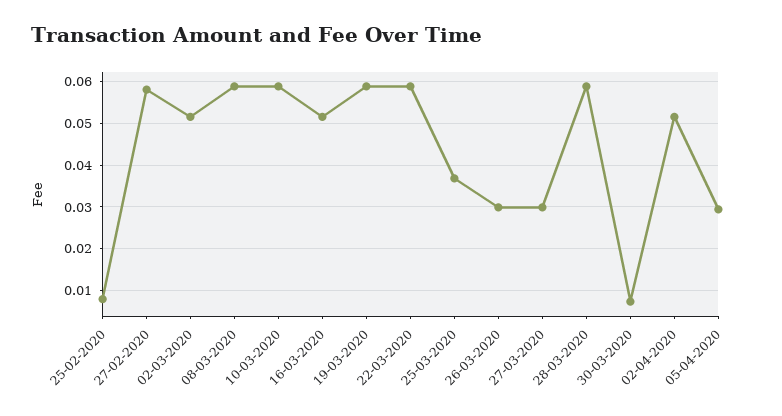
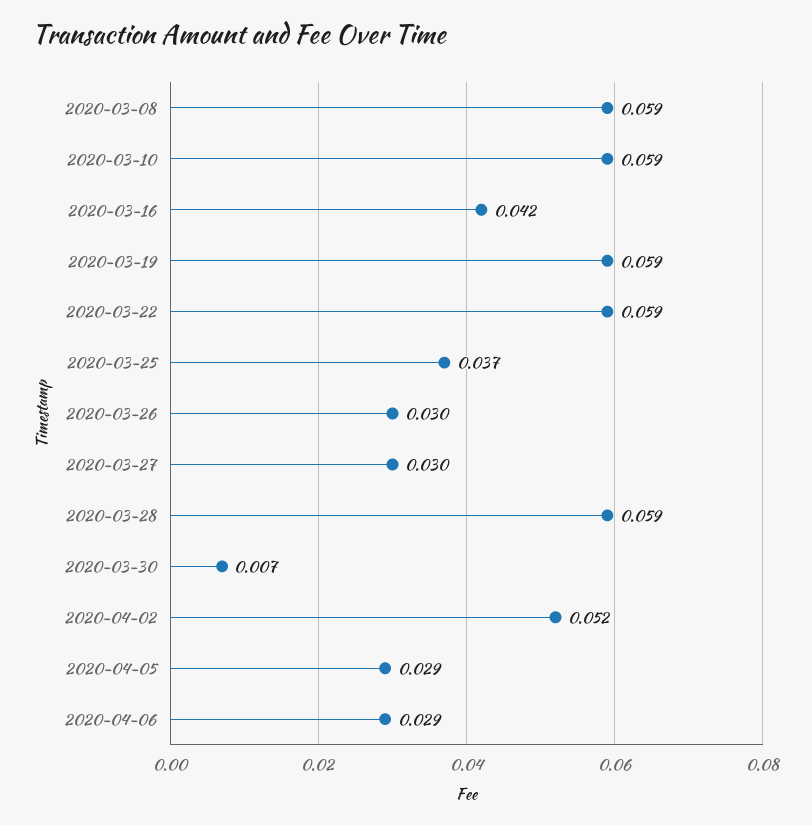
25-02-2020: 0.008 -> none
27-02-2020: 0.058 -> none
02-03-2020: 0.052 -> none
16-03-2020: 0.052 -> 0.042
2020-04-06: none -> 0.029

